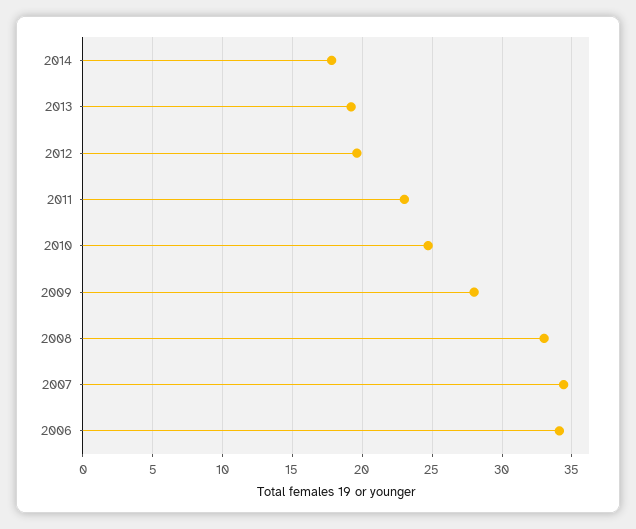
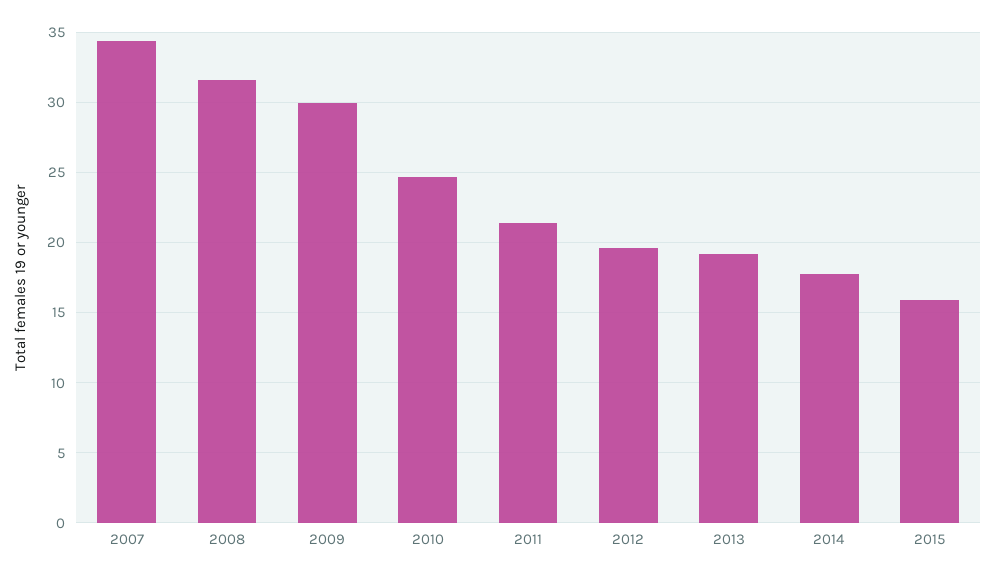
2011: 23 -> 21.5
2009: 28 -> 30
2008: 33 -> 31.5
2006: 34 -> none
2015: none -> 16

